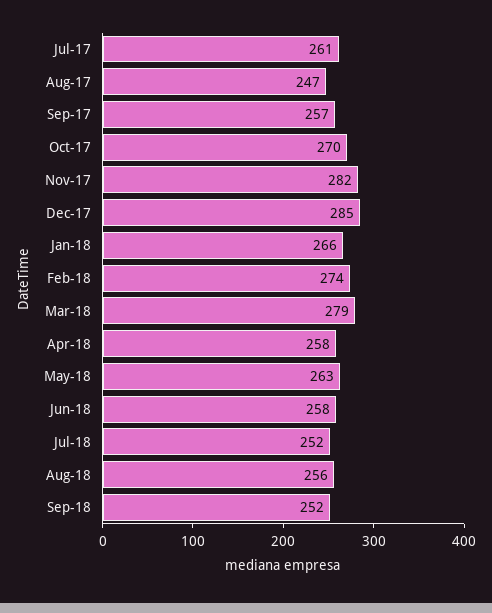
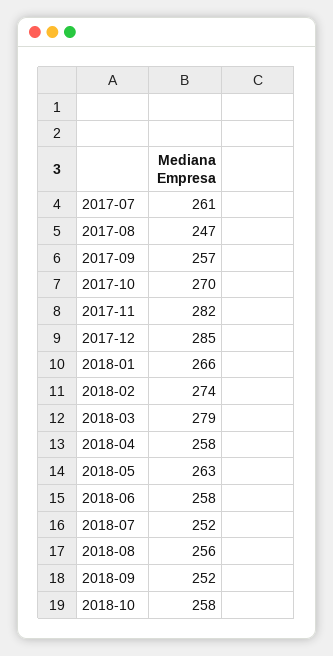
2018-10: none -> 258

